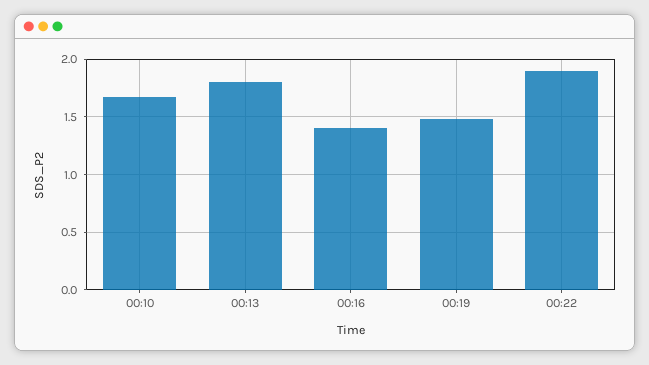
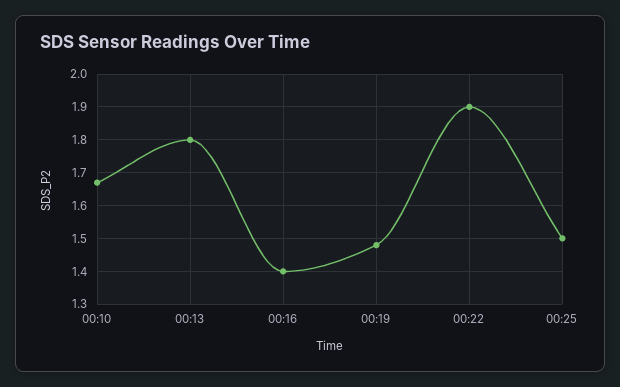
00:25: none -> 1.5

